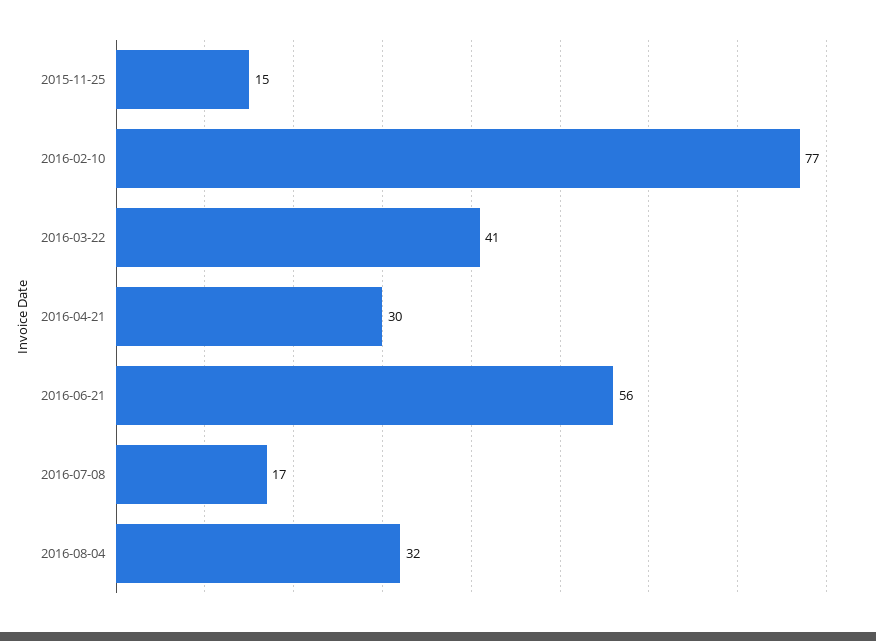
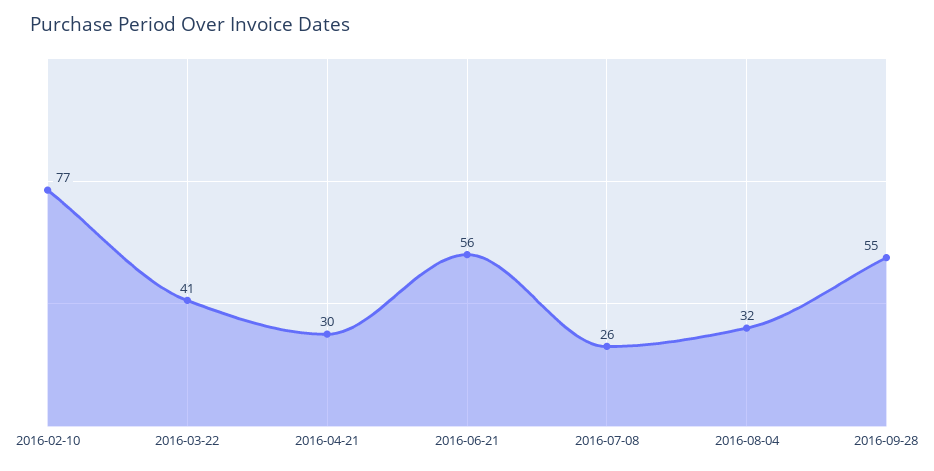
2015-11-25: 15 -> none
2016-07-08: 17 -> 26
2016-09-28: none -> 55

